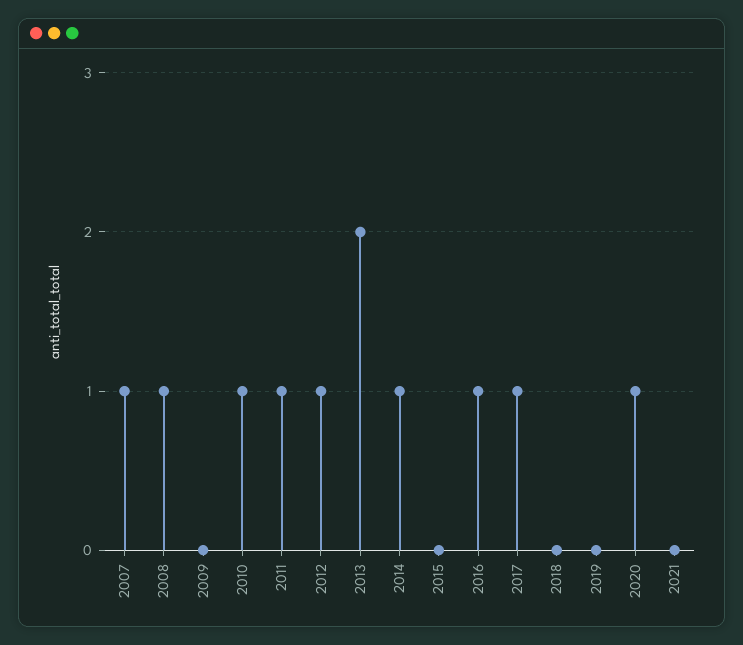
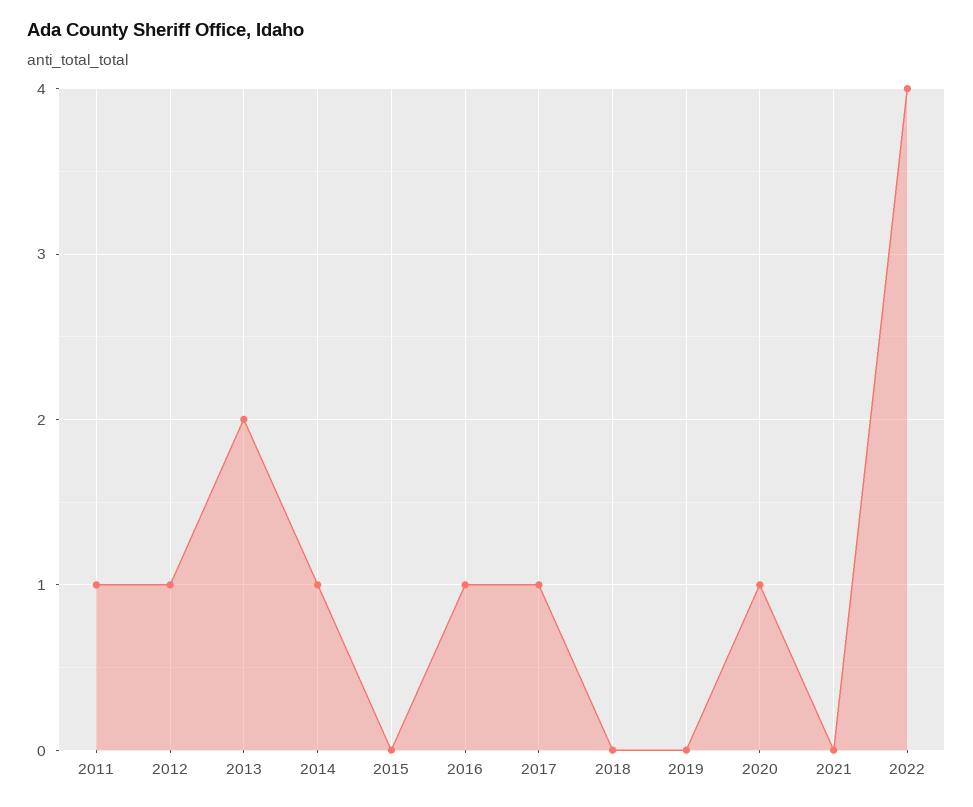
2007: 1 -> none
2008: 1 -> none
2009: 0 -> none
2010: 1 -> none
2022: none -> 4

